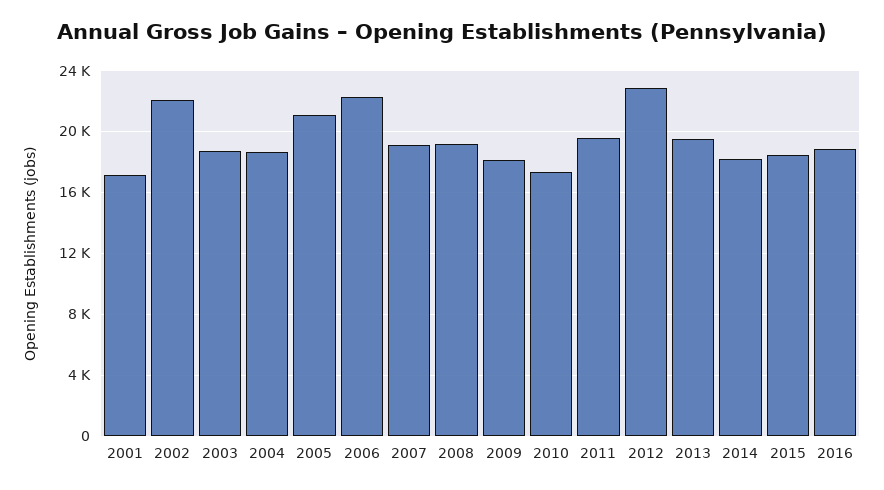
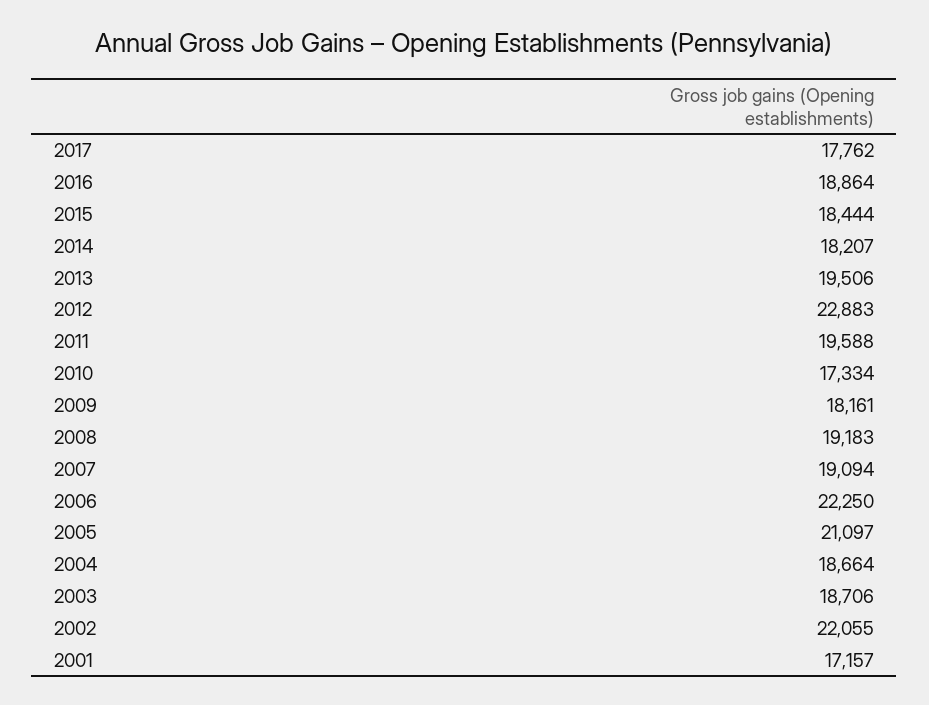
2017: none -> 17762

